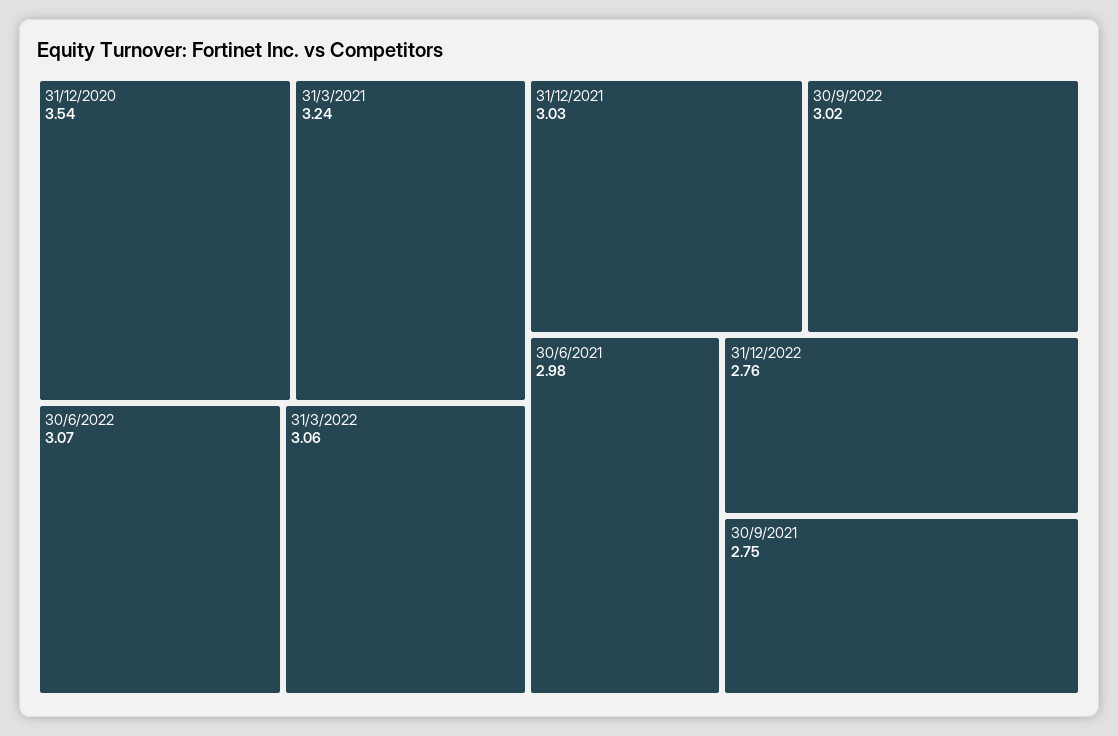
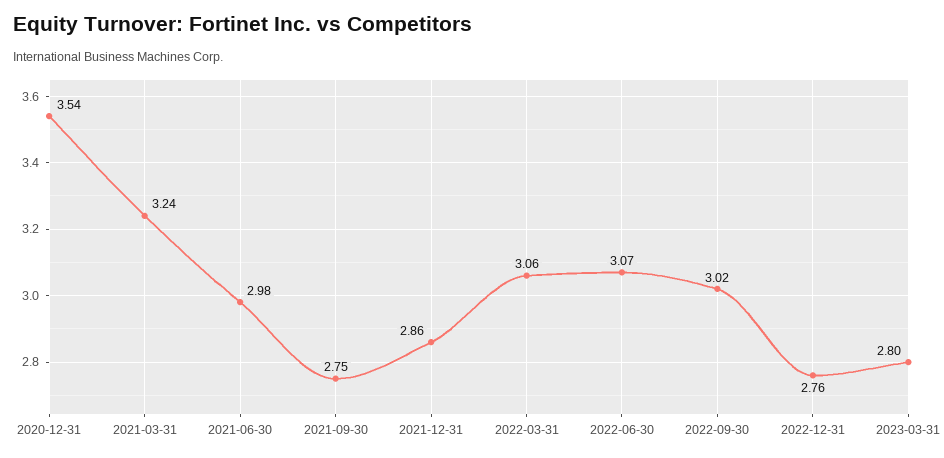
31/12/2021: 3.03 -> 2.86
2023-03-31: none -> 2.8

